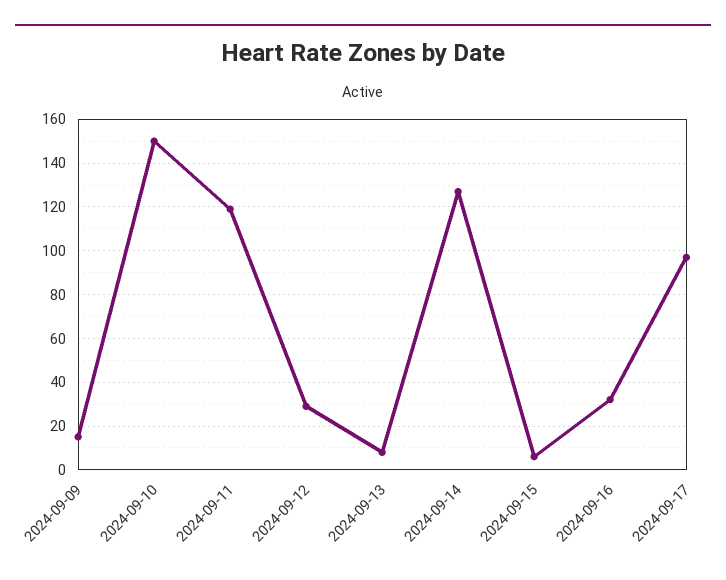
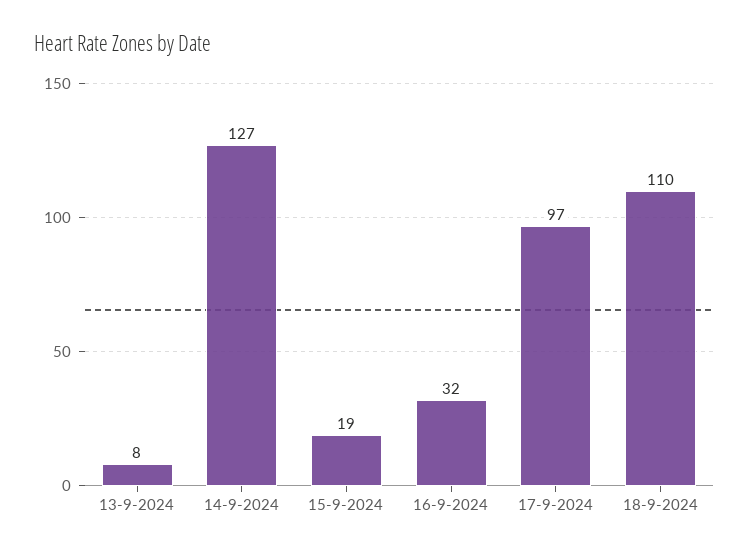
2024-09-09: 15 -> none
2024-09-10: 150 -> none
2024-09-11: 120 -> none
2024-09-12: 30 -> none
2024-09-15: 5 -> 19
18-9-2024: none -> 110

